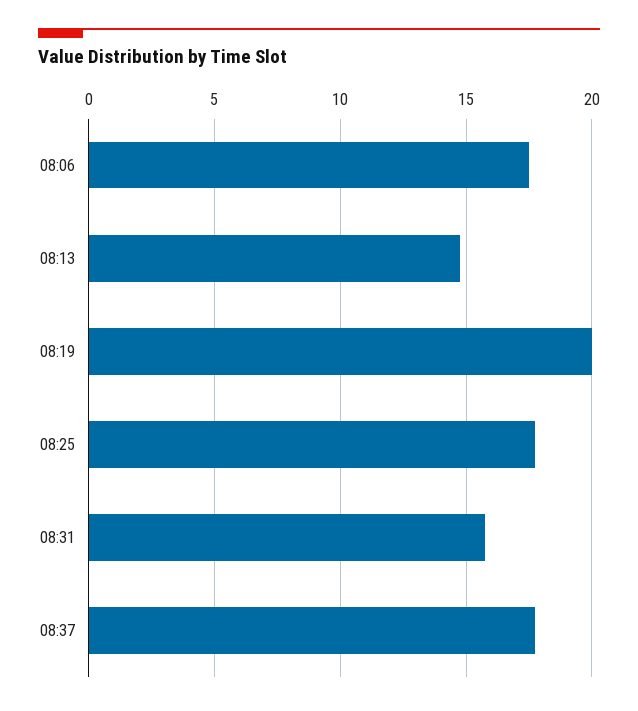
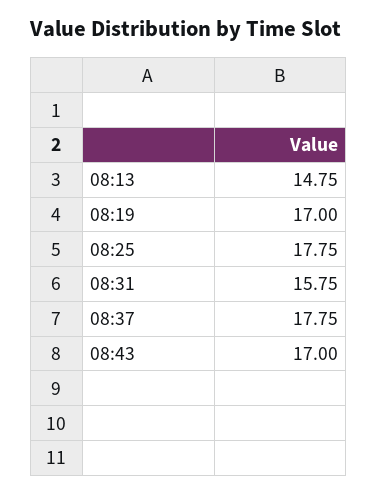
08:06: 17.5 -> none
08:19: 20 -> 17
08:43: none -> 17

